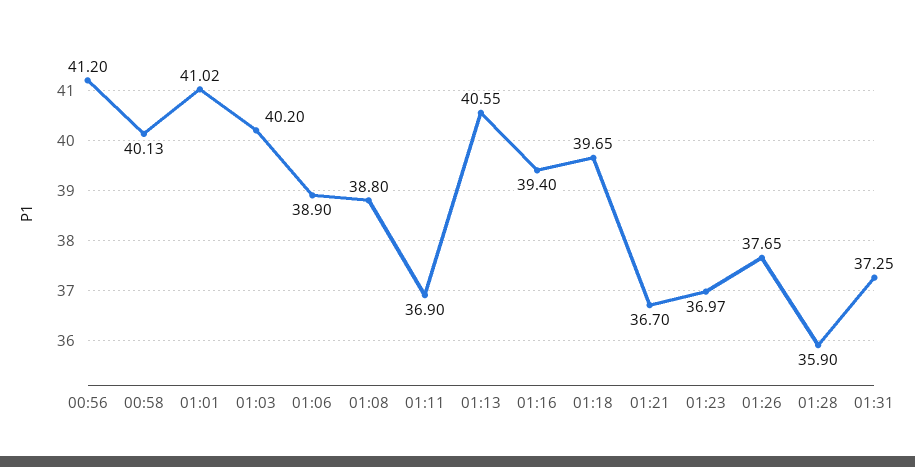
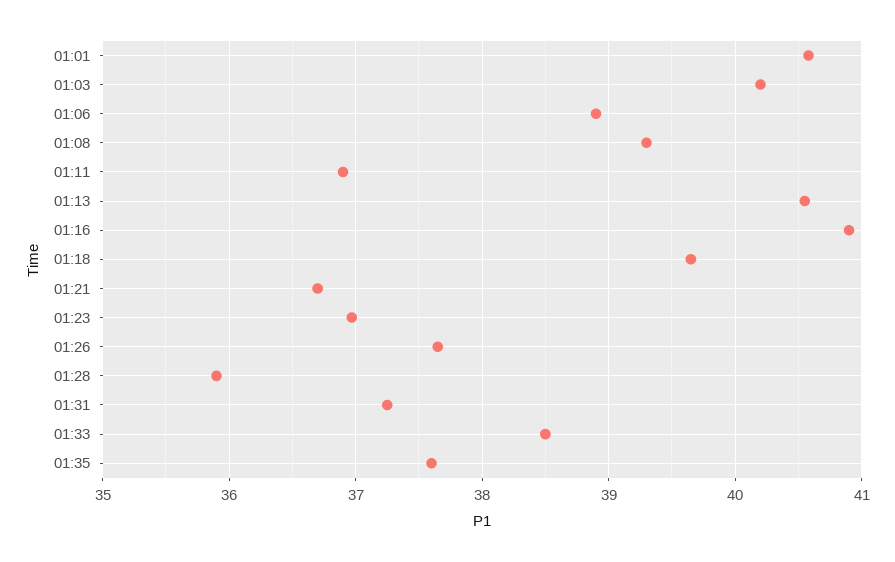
00:56: 41.2 -> none
00:58: 40.13 -> none
01:01: 41.02 -> 40.6
01:08: 38.8 -> 39.3
01:16: 39.4 -> 40.9
01:33: none -> 38.5
01:35: none -> 37.6

